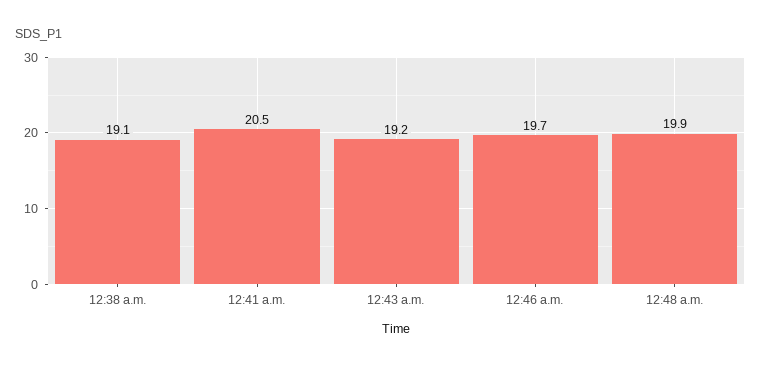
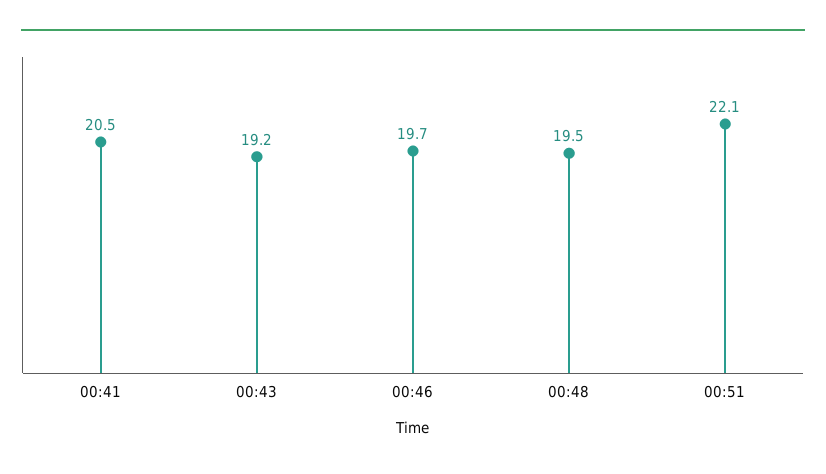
12:38 a.m.: 19.1 -> none
12:48 a.m.: 19.9 -> 19.5
00:51: none -> 22.1

